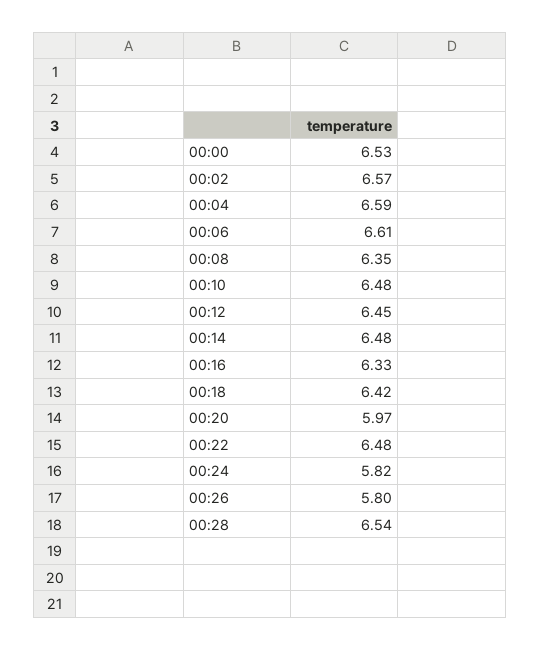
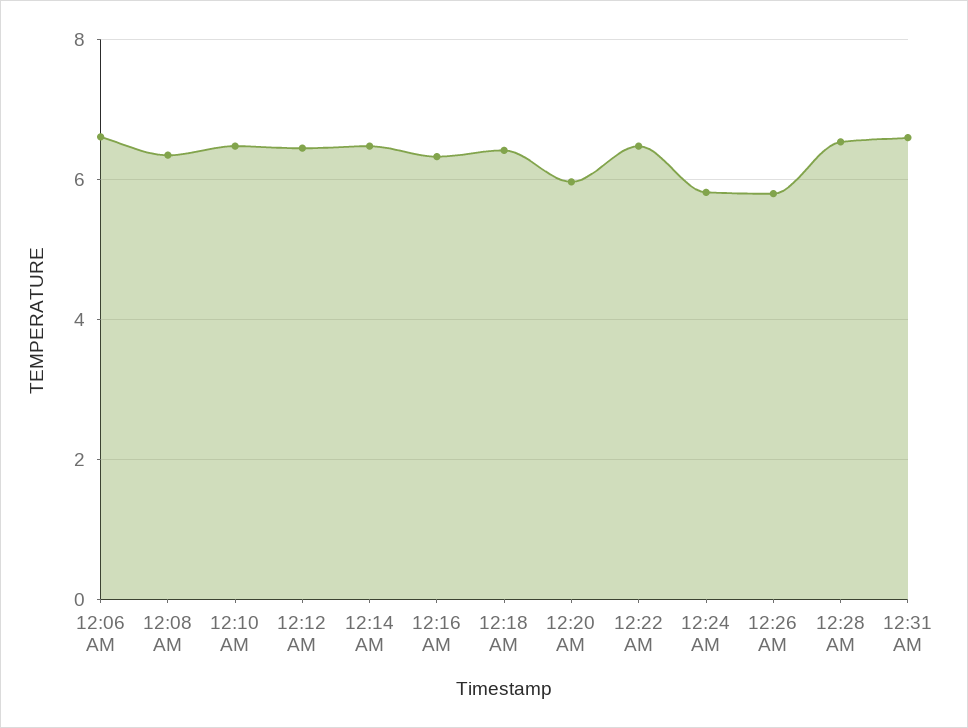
00:00: 6.53 -> none
00:02: 6.57 -> none
00:04: 6.59 -> none
12:31 AM: none -> 6.6

